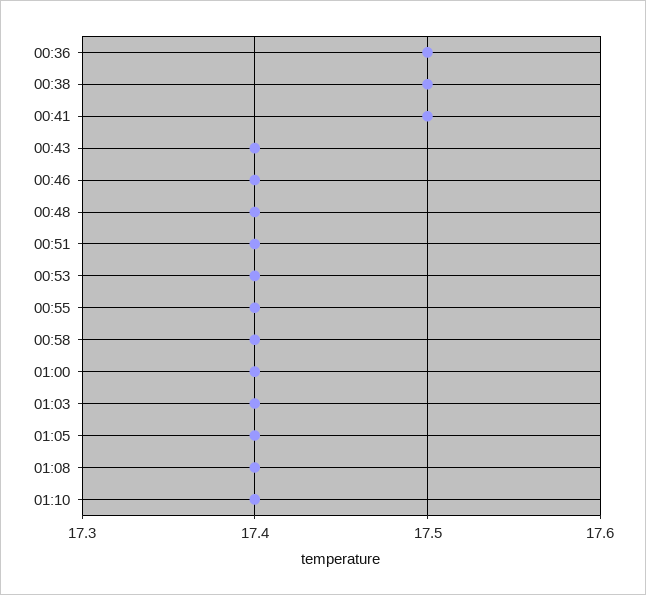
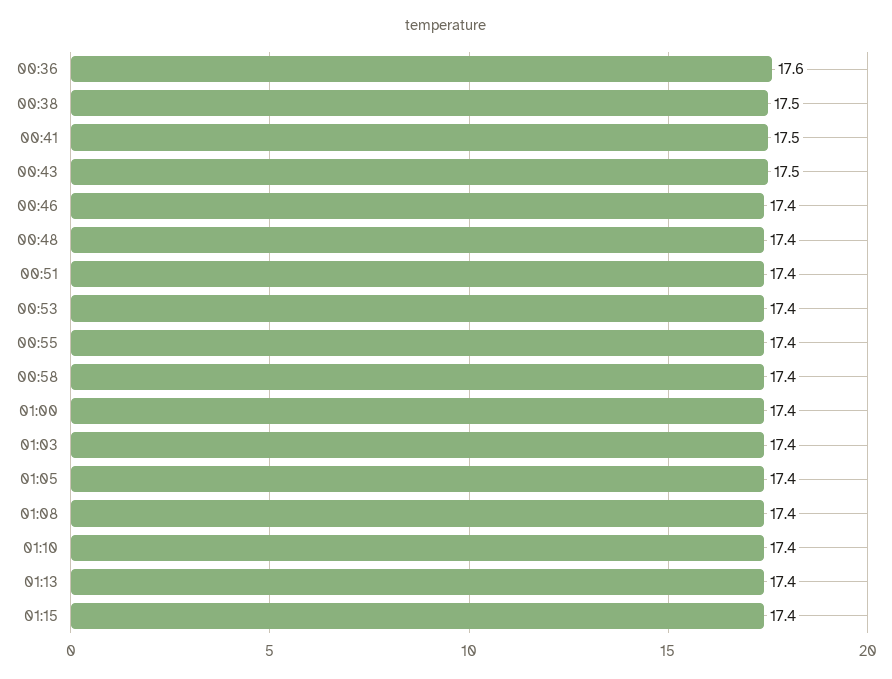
00:36: 17.5 -> 17.6
00:43: 17.4 -> 17.5
01:13: none -> 17.4
01:15: none -> 17.4

